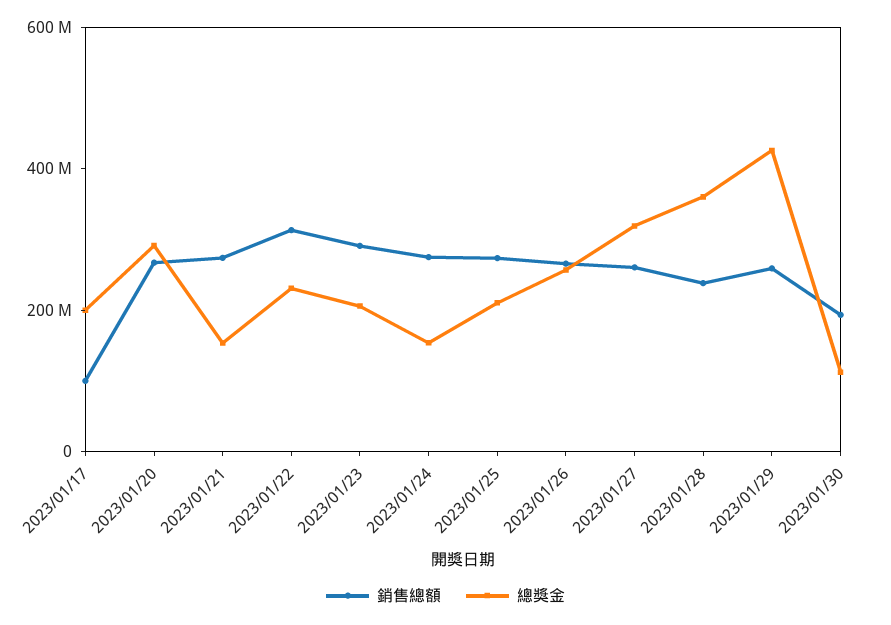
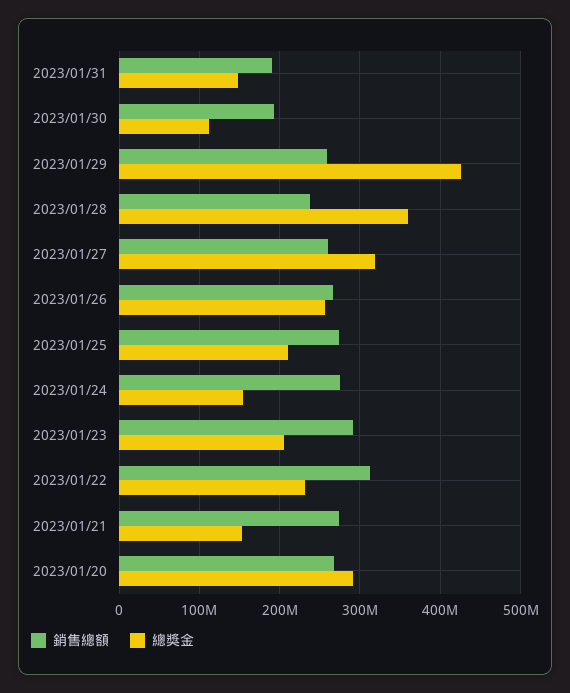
銷售總額, 2023/01/17: 100000000 -> none
總獎金, 2023/01/17: 200000000 -> none
銷售總額, 2023/01/31: none -> 190000000
總獎金, 2023/01/31: none -> 150000000

